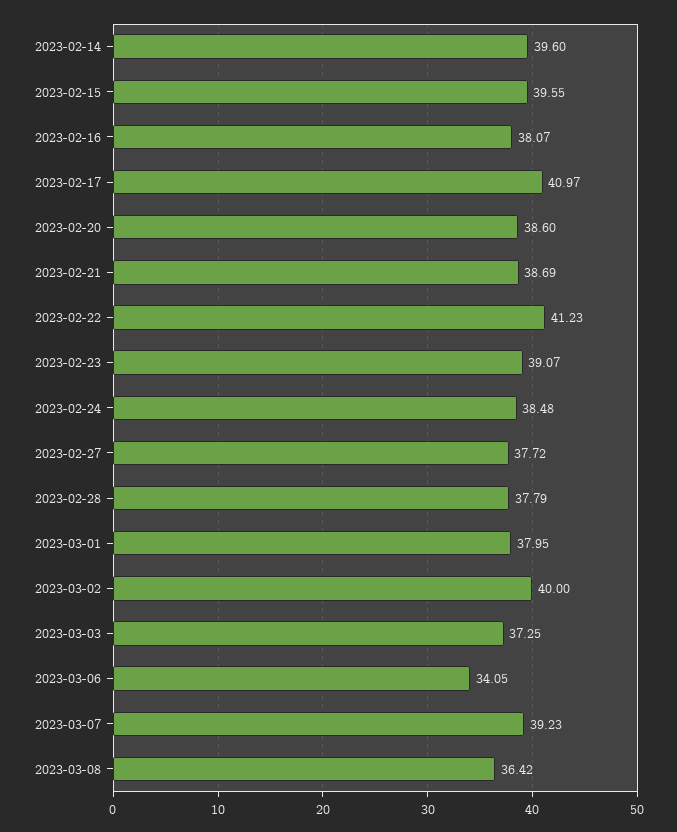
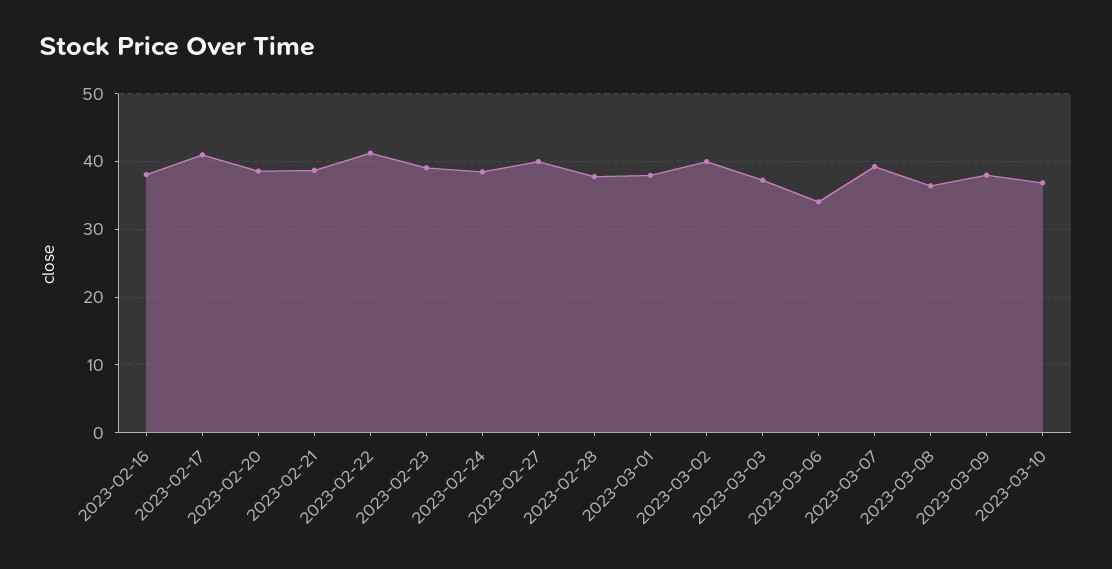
2023-02-14: 39.6 -> none
2023-02-15: 39.55 -> none
2023-02-27: 37.72 -> 40
2023-03-09: none -> 38
2023-03-10: none -> 37

